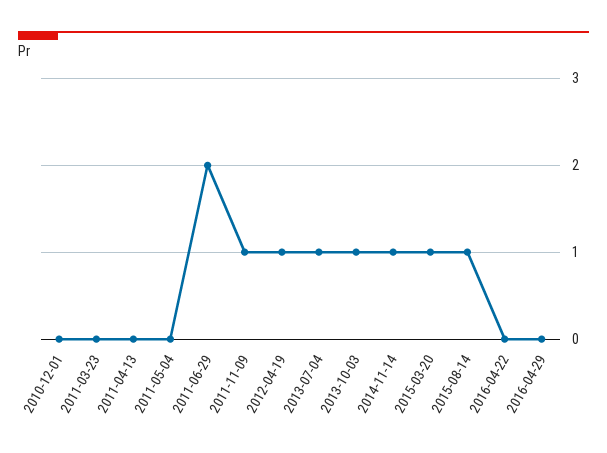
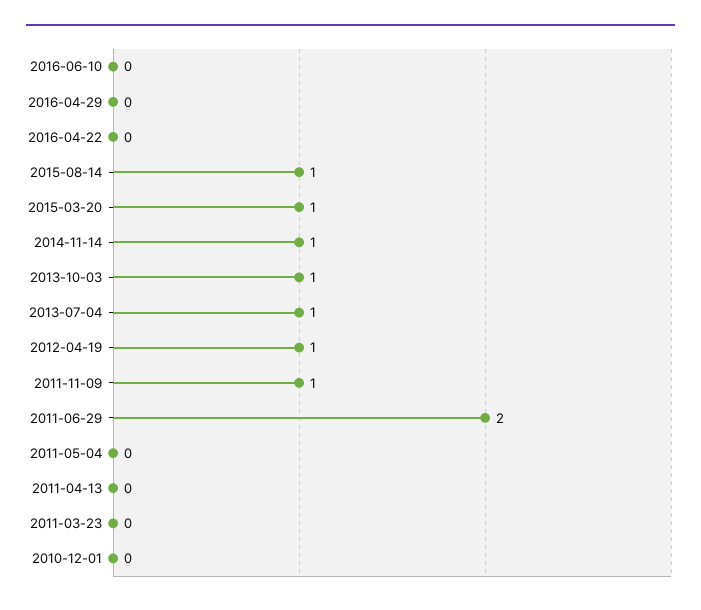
2016-06-10: none -> 0

